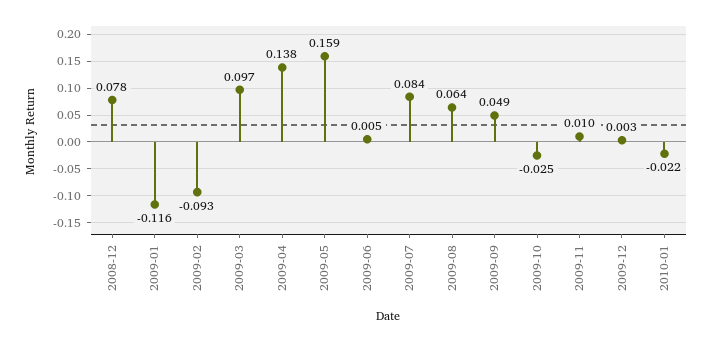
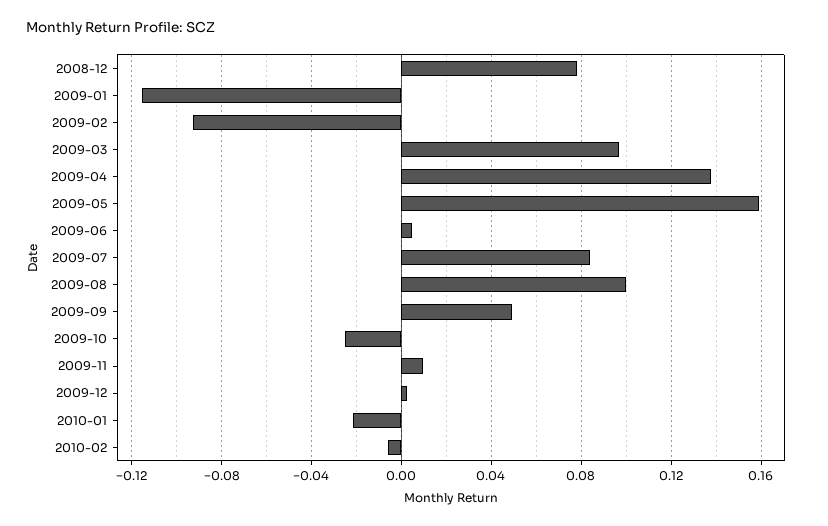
2009-08: 0.064 -> 0.1
2010-02: none -> -0.005

